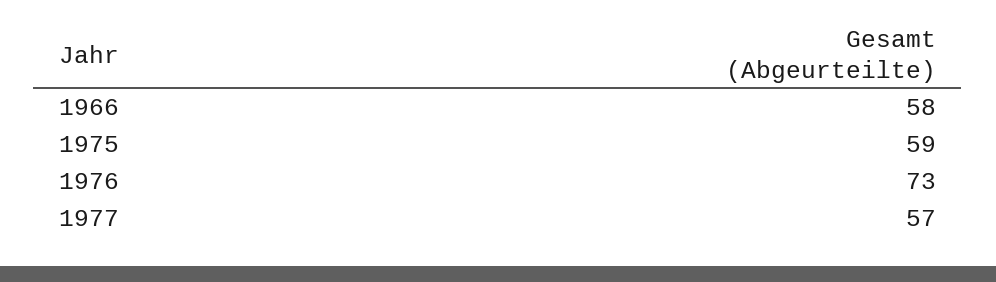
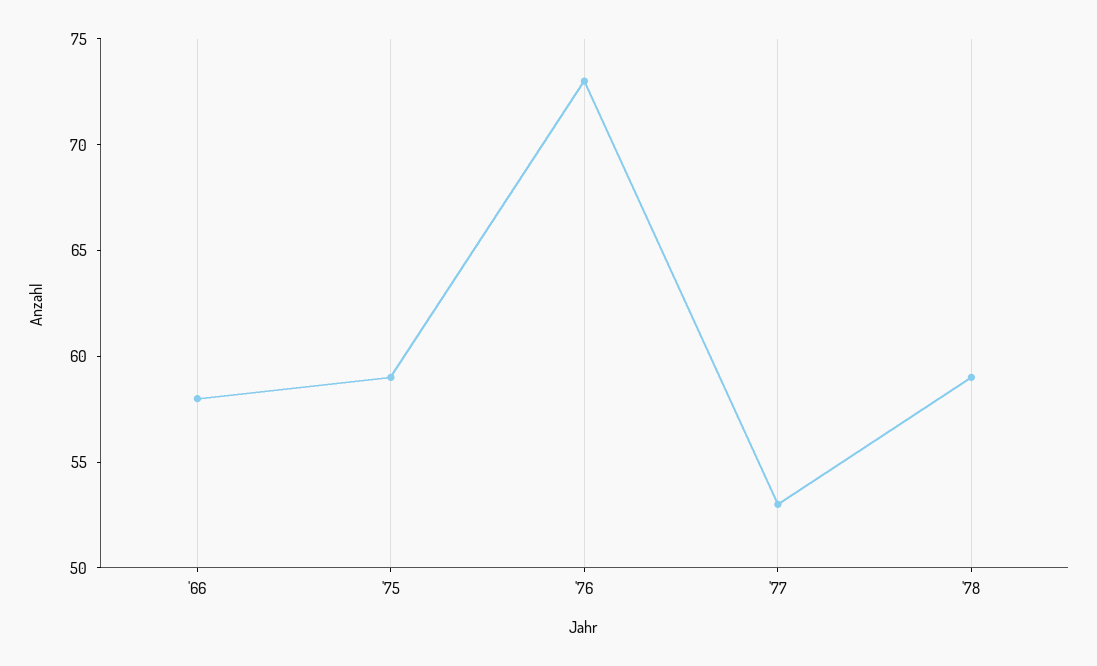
1977: 57 -> 53
'78: none -> 59

